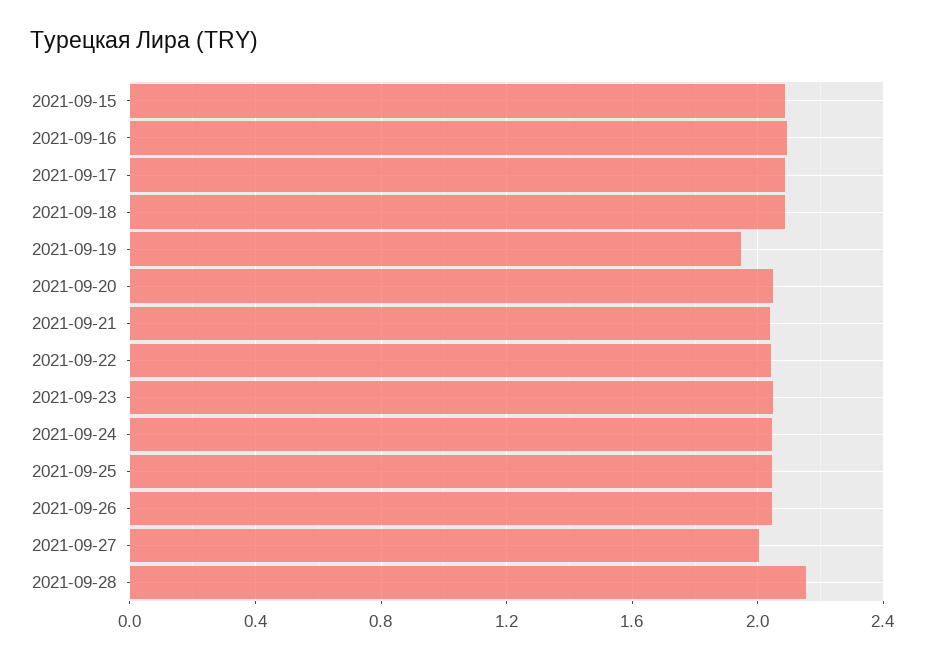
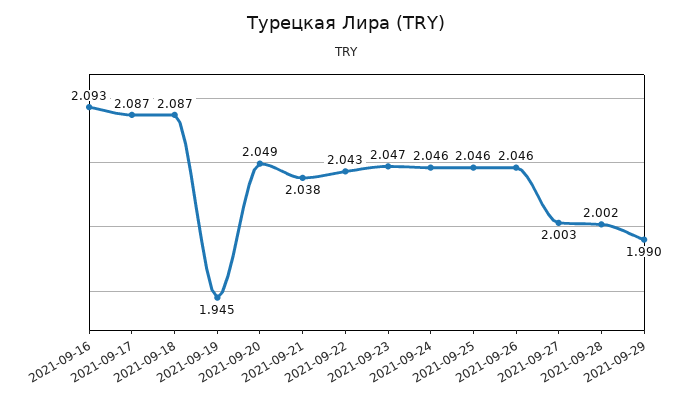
2021-09-15: 2.1 -> none
2021-09-28: 2.15 -> 2.002
2021-09-29: none -> 1.99

